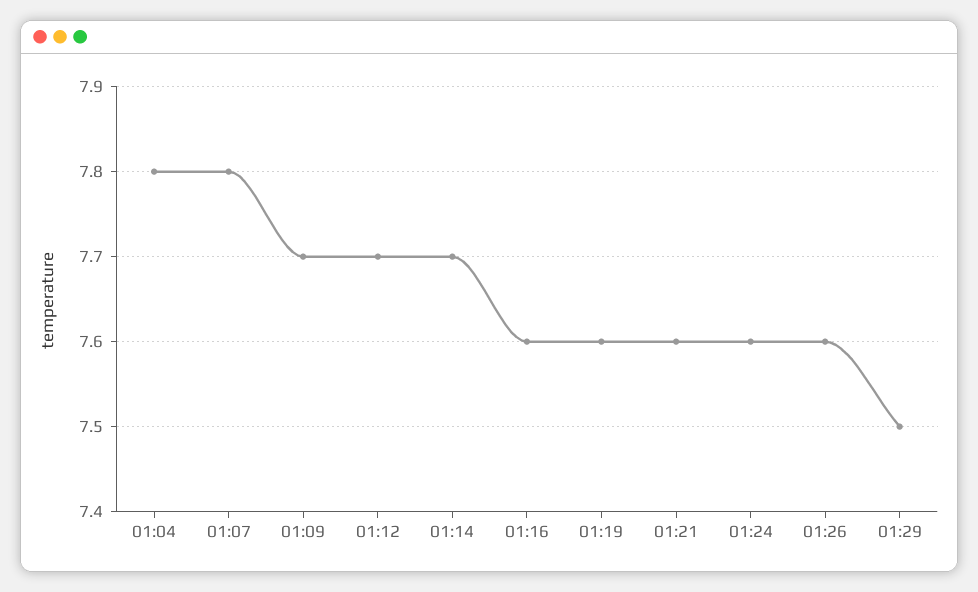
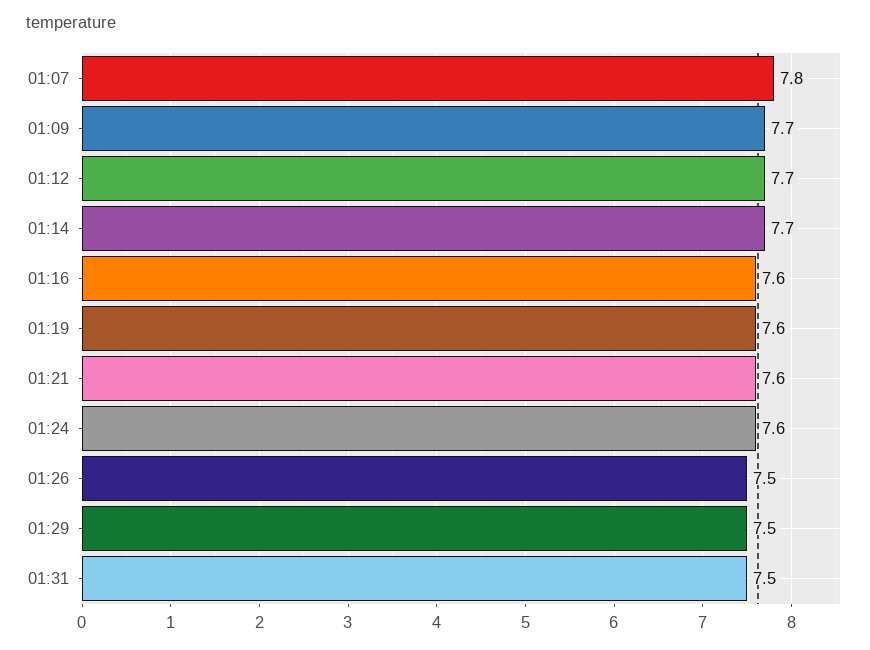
01:04: 7.8 -> none
01:26: 7.6 -> 7.5
01:31: none -> 7.5

